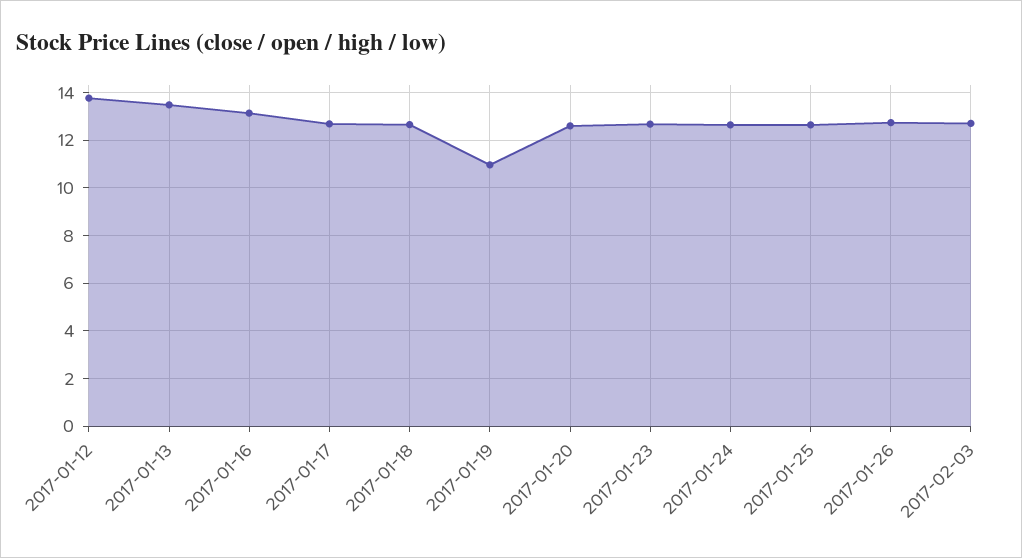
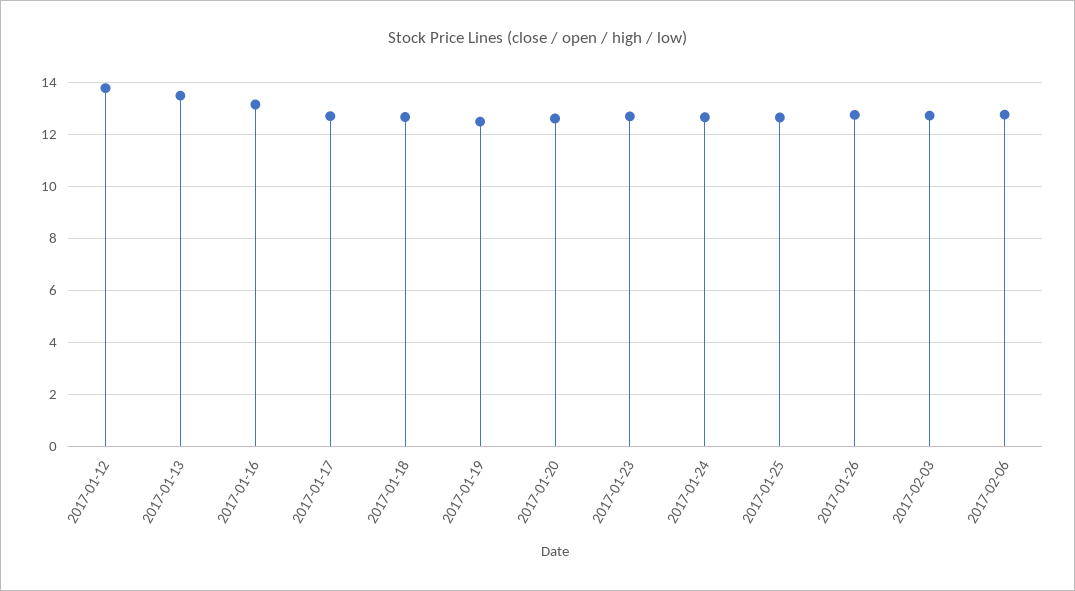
2017-01-19: 11 -> 12.5
2017-02-06: none -> 12.75

